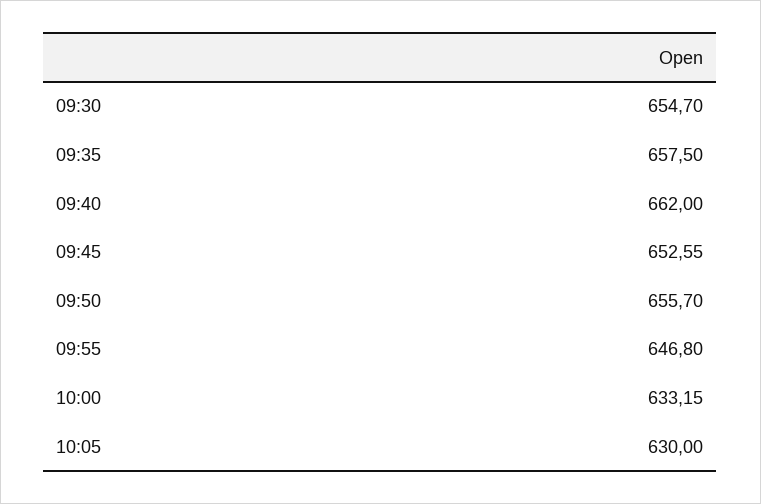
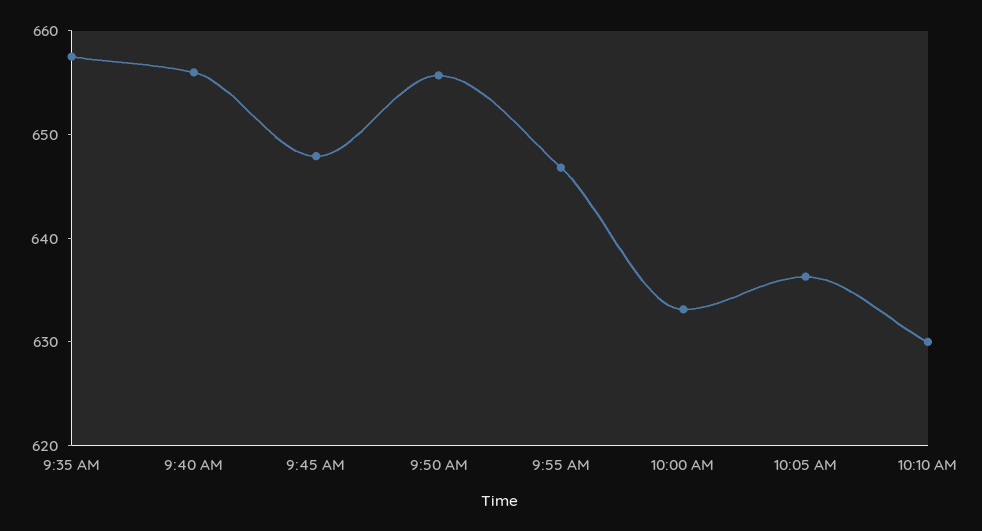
09:30: 654.7 -> none
09:40: 662 -> 656
09:45: 652.55 -> 648
10:05: 630 -> 636
10:10 AM: none -> 630

